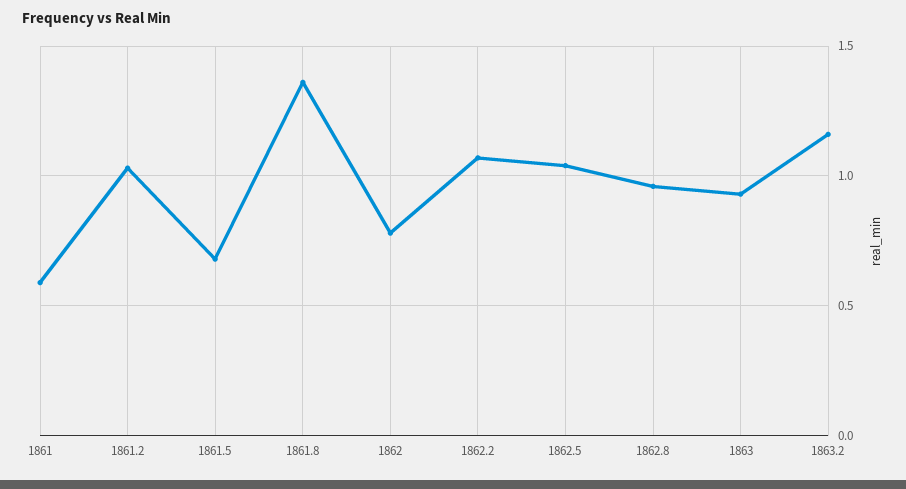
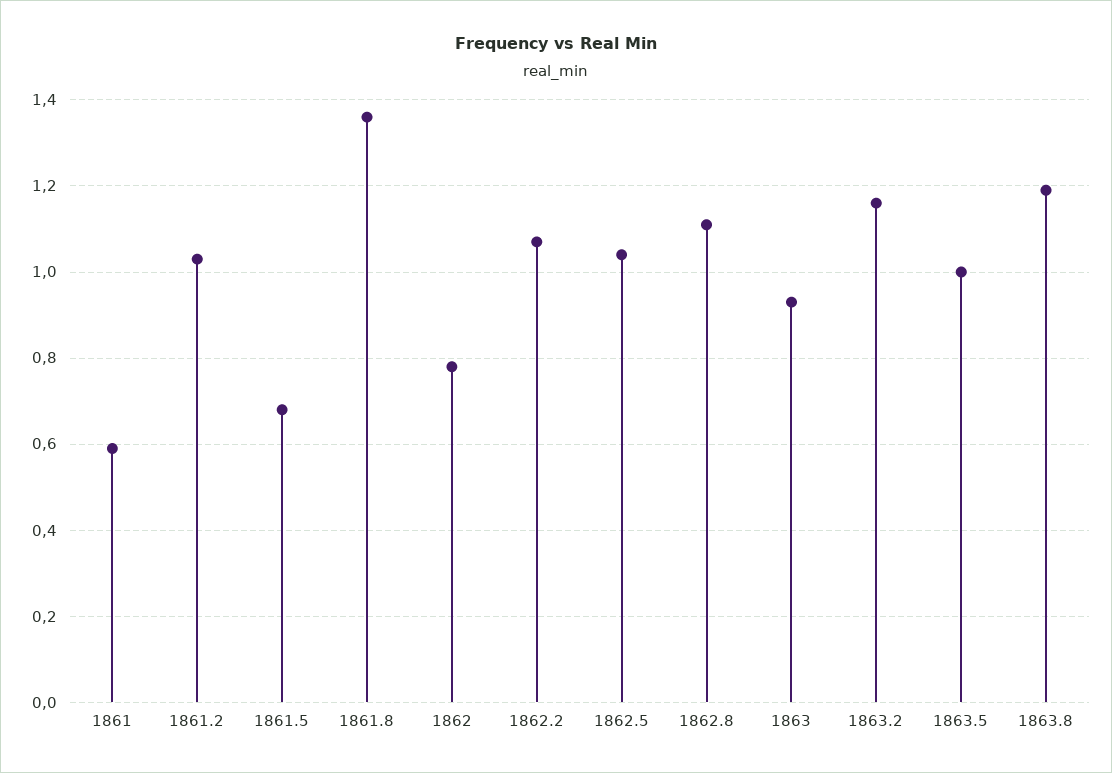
1862.8: 0.95 -> 1.1
1863.5: none -> 1
1863.8: none -> 1.2

